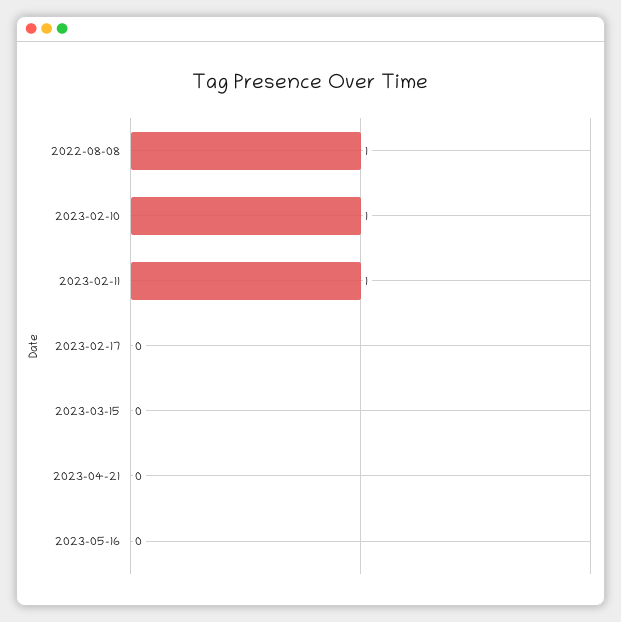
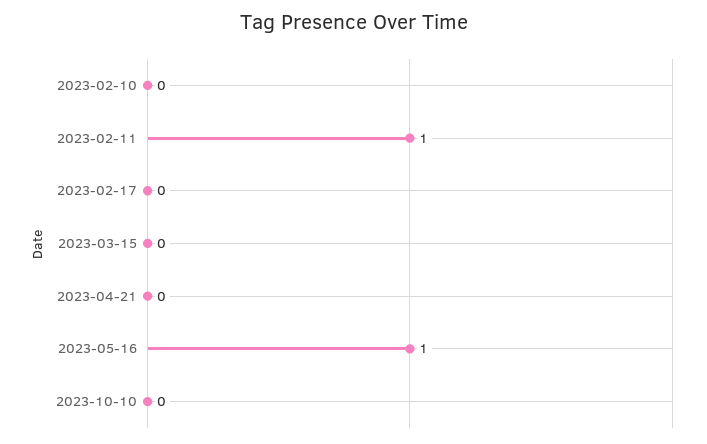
2022-08-08: 1 -> none
2023-02-10: 1 -> 0
2023-05-16: 0 -> 1
2023-10-10: none -> 0

